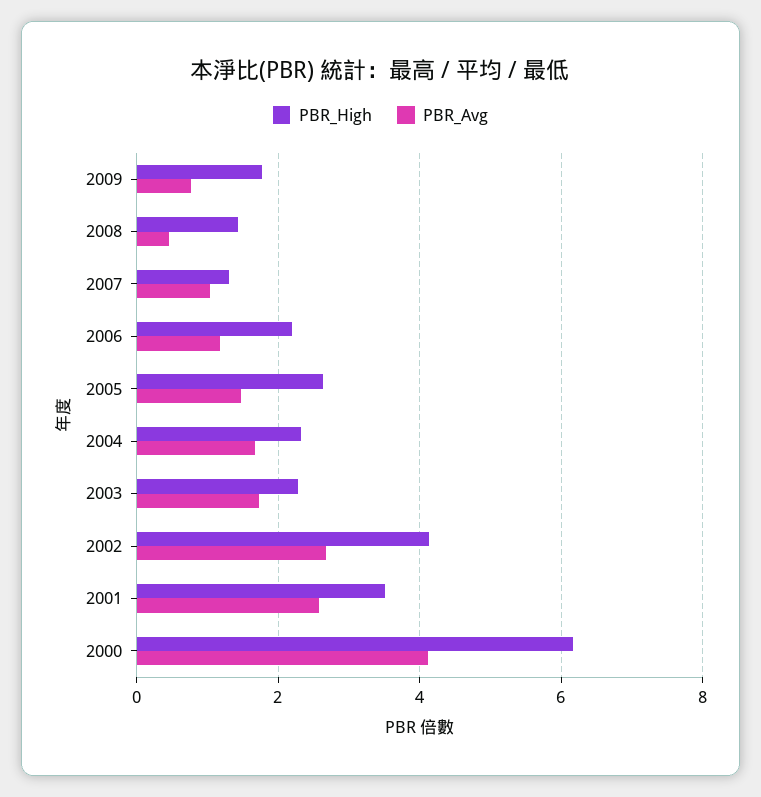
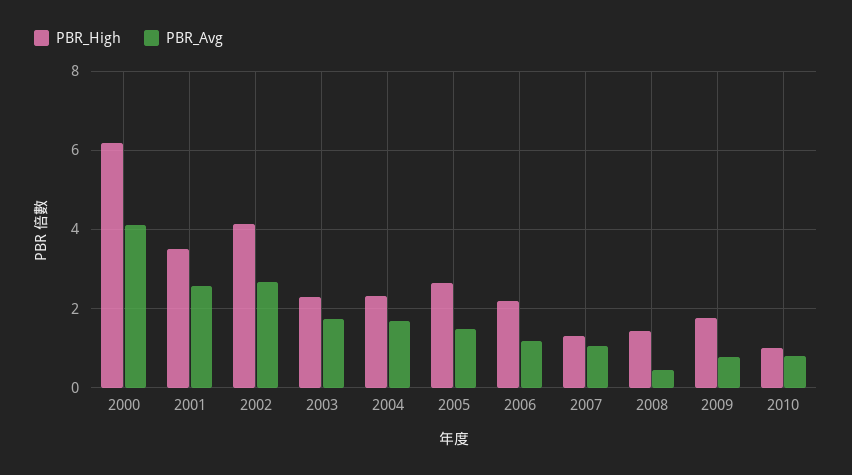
PBR_High, 2010: none -> 1
PBR_Avg, 2010: none -> 0.8

